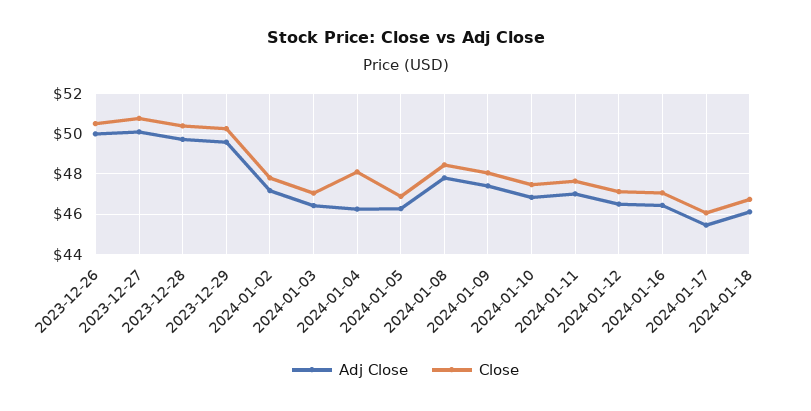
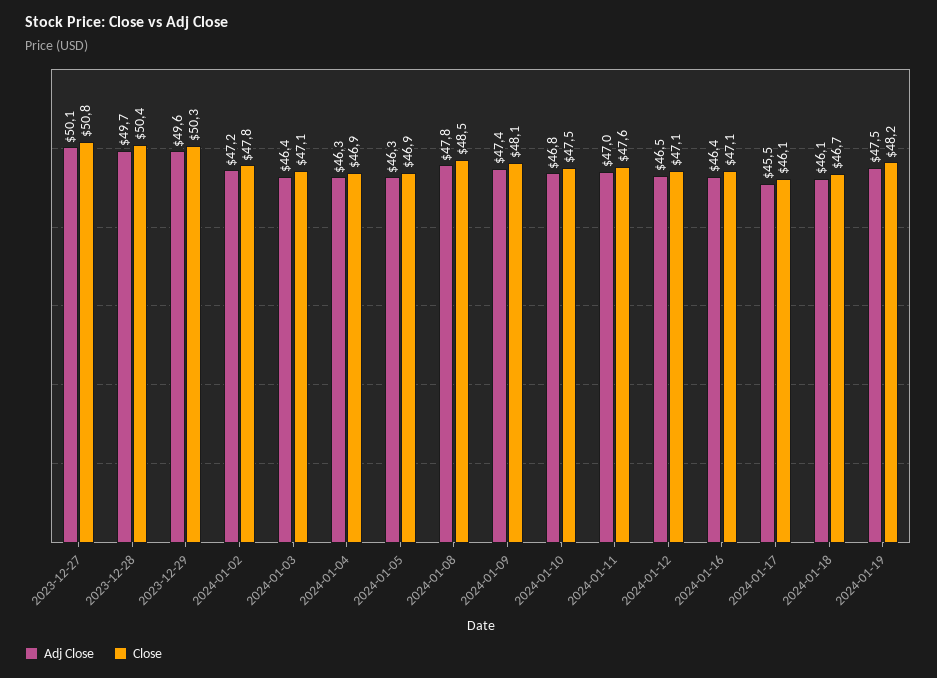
Adj Close, 2023-12-26: 50 -> none
Close, 2023-12-26: 50.5 -> none
Close, 2024-01-04: 48 -> 46.9
Adj Close, 2024-01-19: none -> 47.5
Close, 2024-01-19: none -> 48.2

